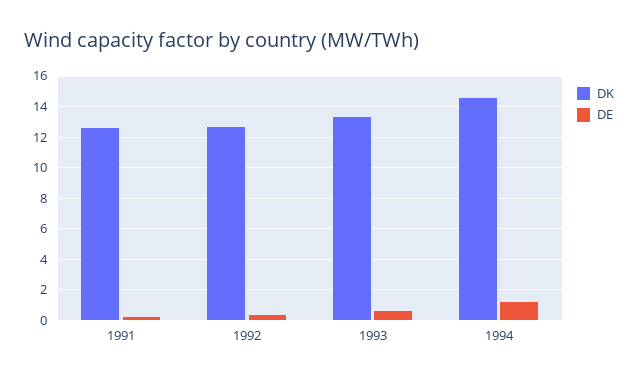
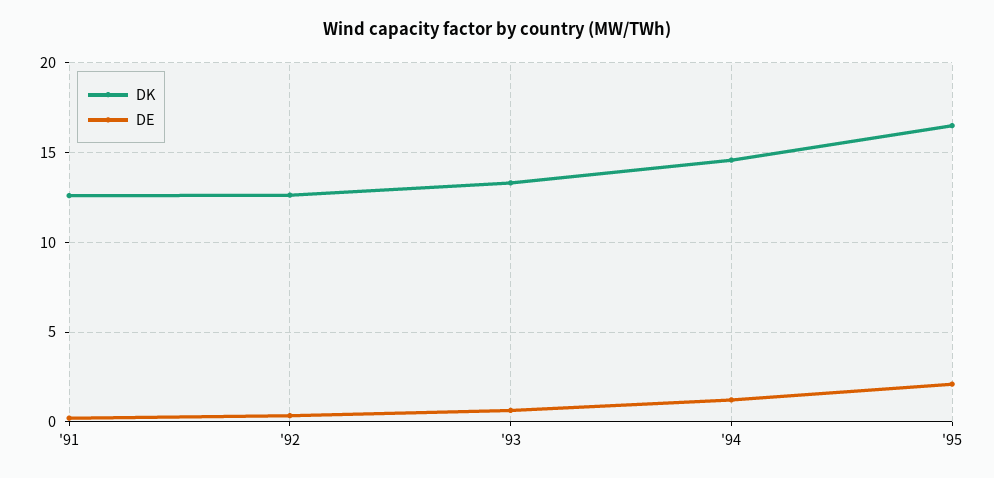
DK, '95: none -> 16.5
DE, '95: none -> 2

